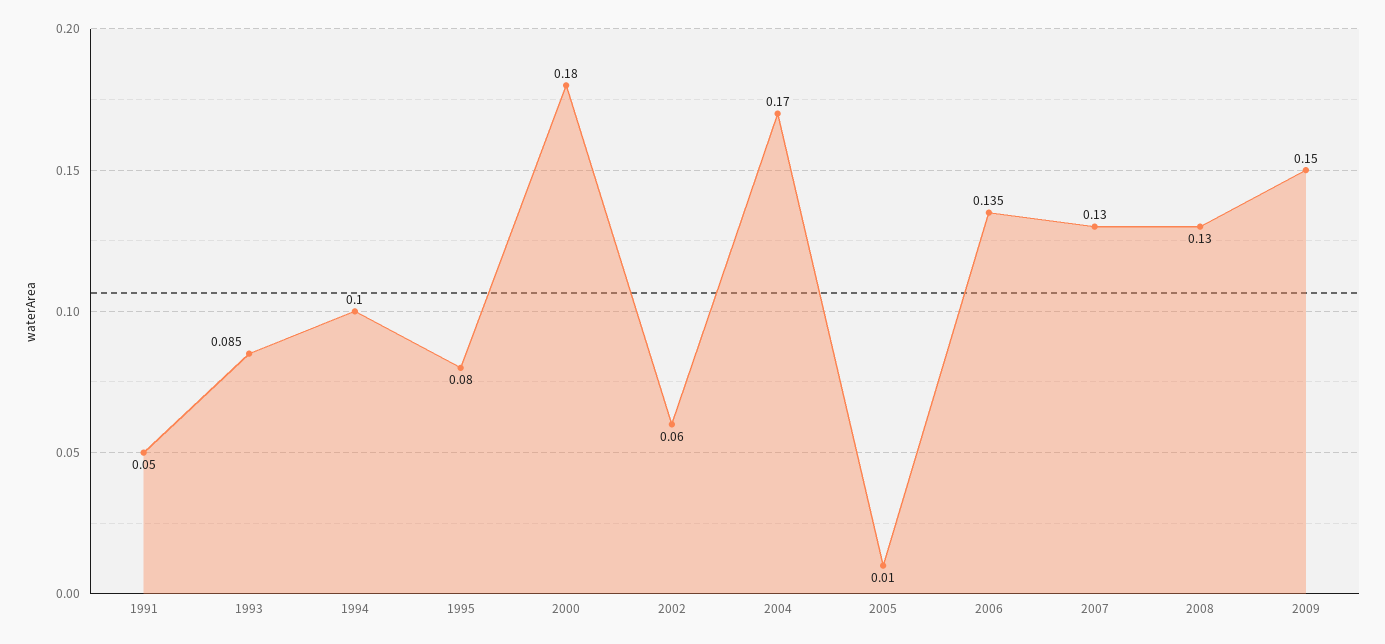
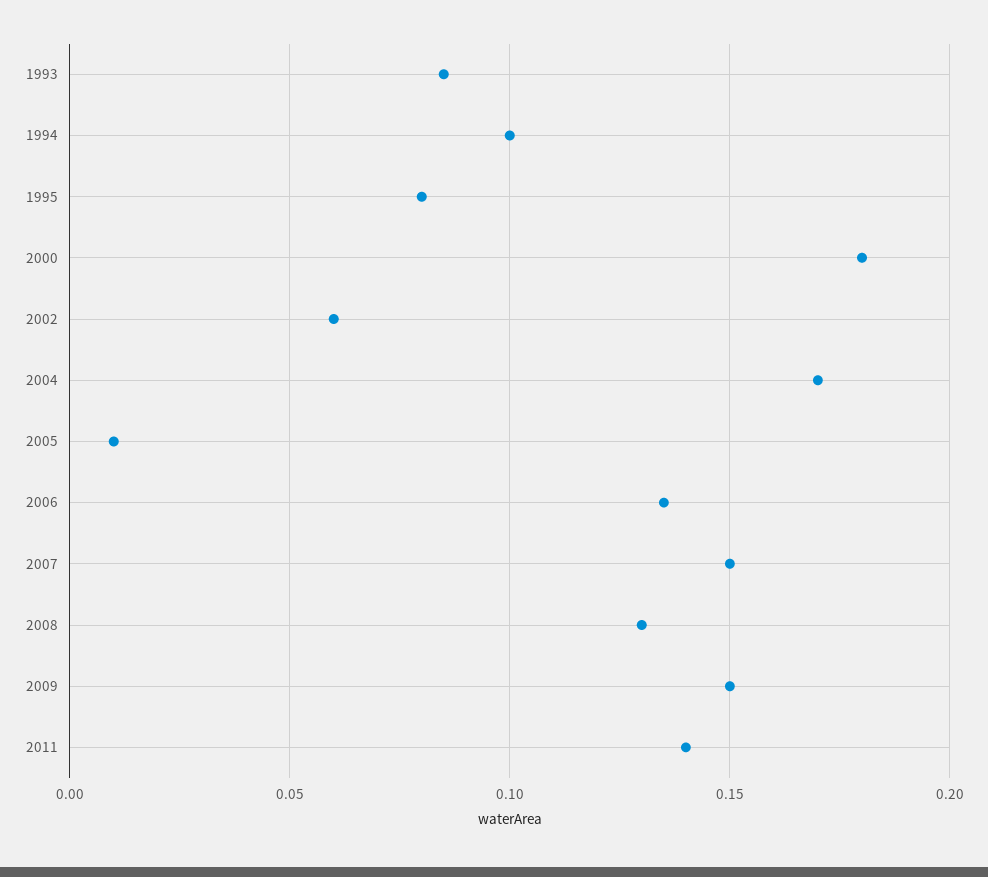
1991: 0.05 -> none
2007: 0.13 -> 0.15
2011: none -> 0.14

